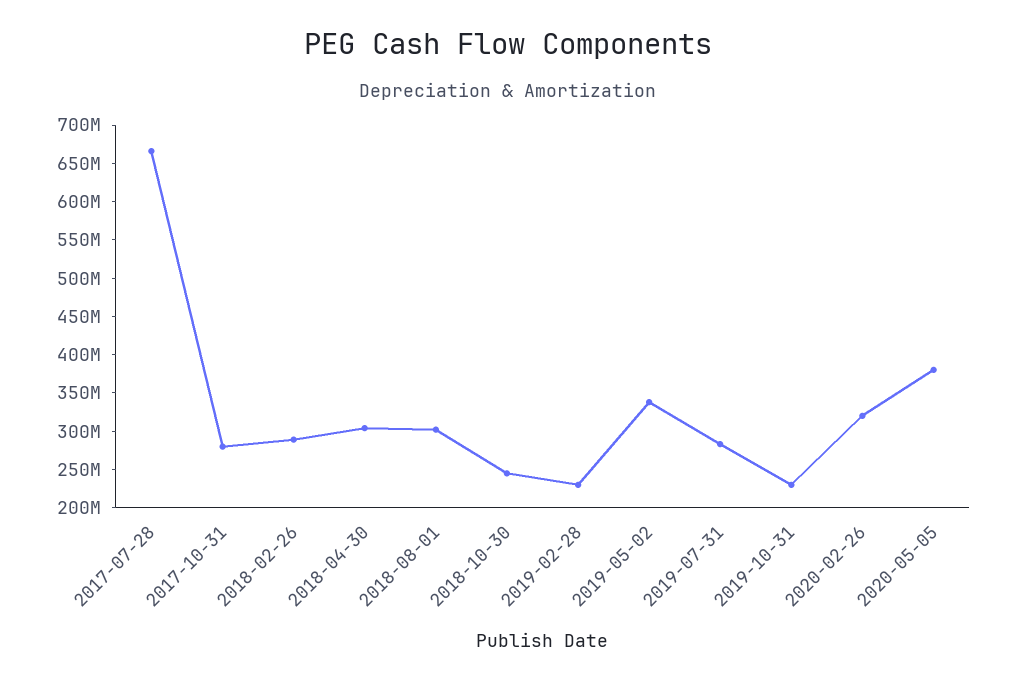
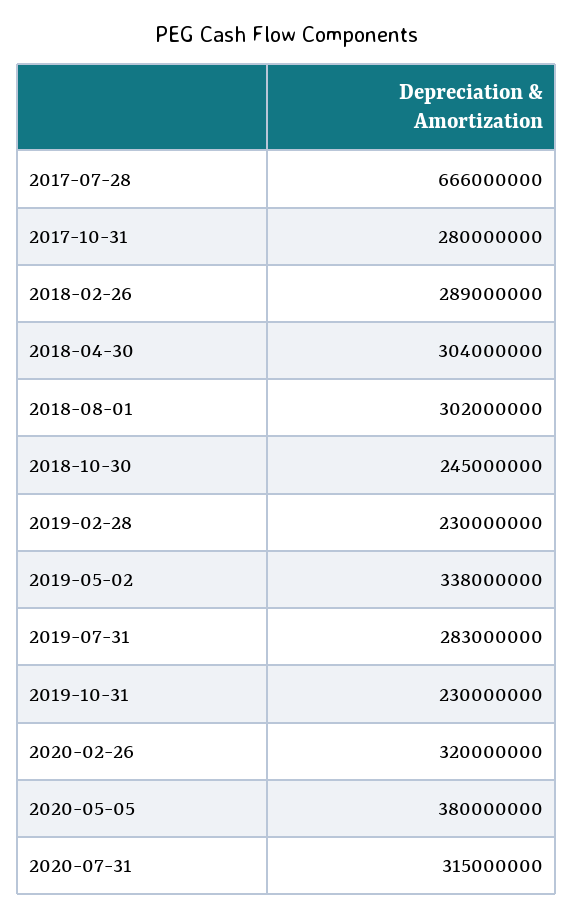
2020-07-31: none -> 315000000

